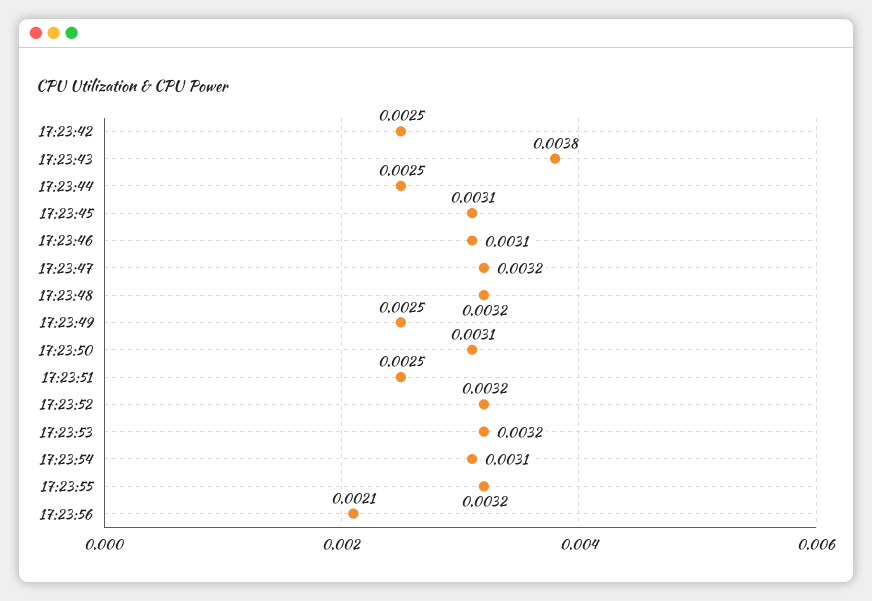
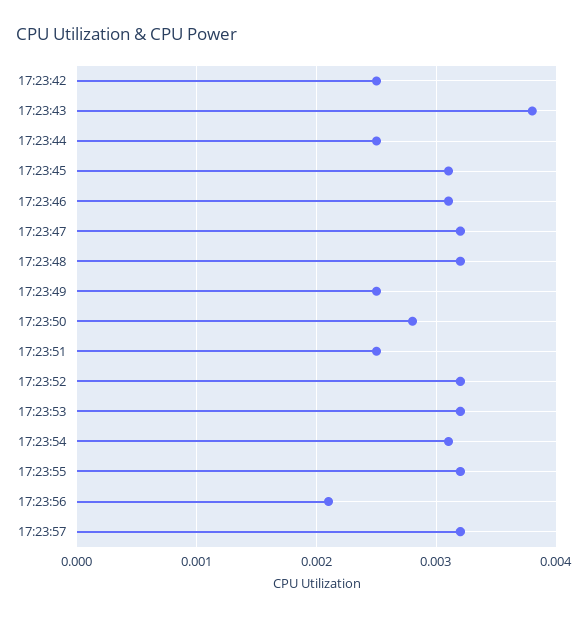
17:23:50: 0.0031 -> 0.0028
17:23:57: none -> 0.0032

